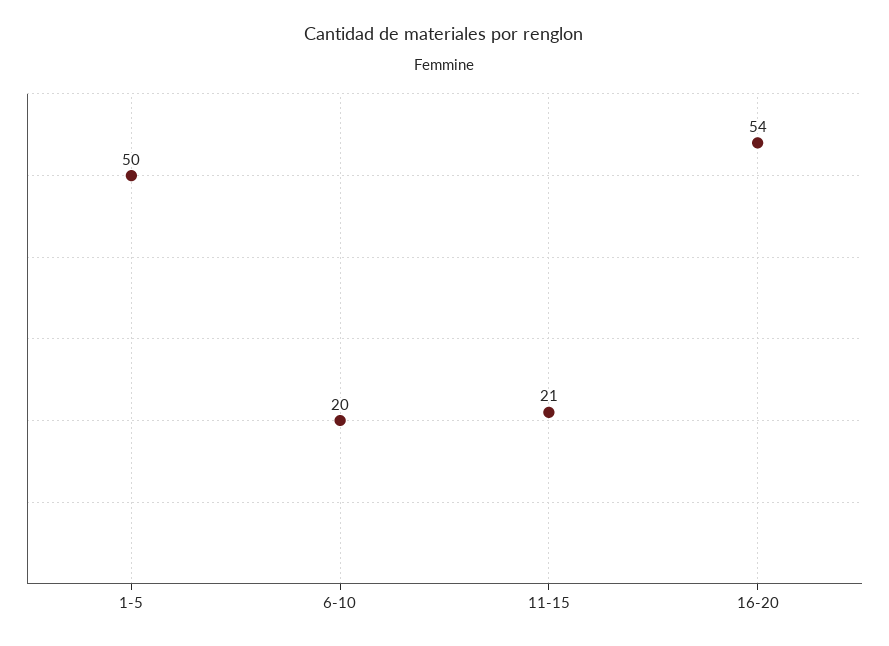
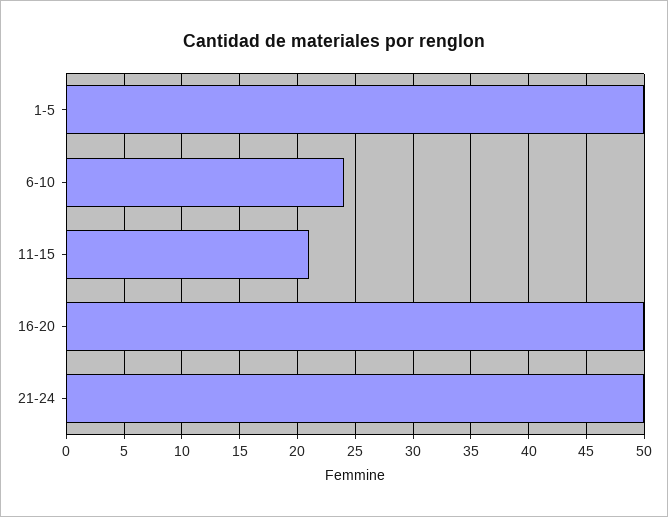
6-10: 20 -> 24
16-20: 54 -> 50
21-24: none -> 50

